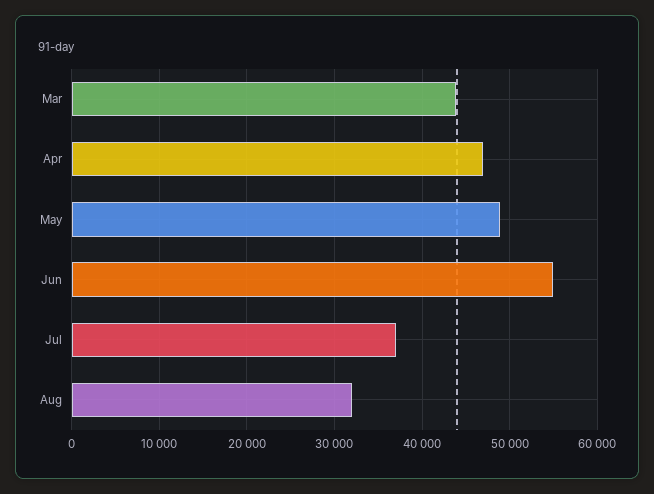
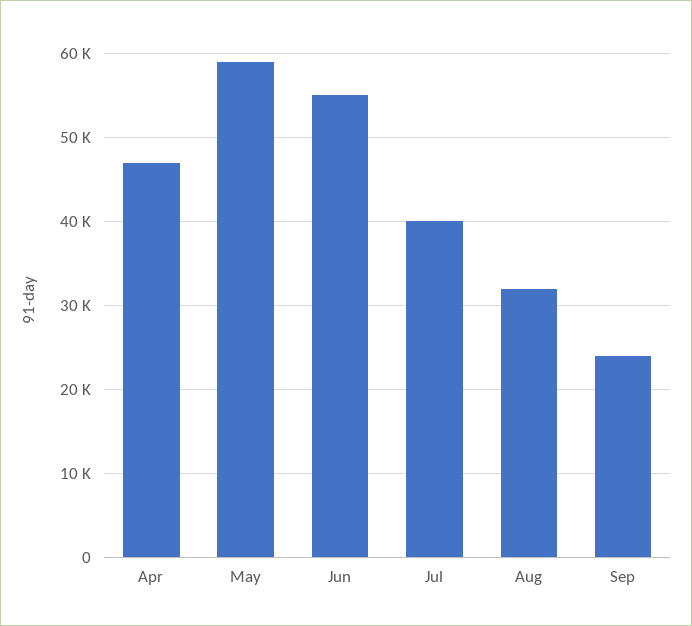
Mar: 44000 -> none
May: 49000 -> 59000
Jul: 37000 -> 40000
Sep: none -> 24000

